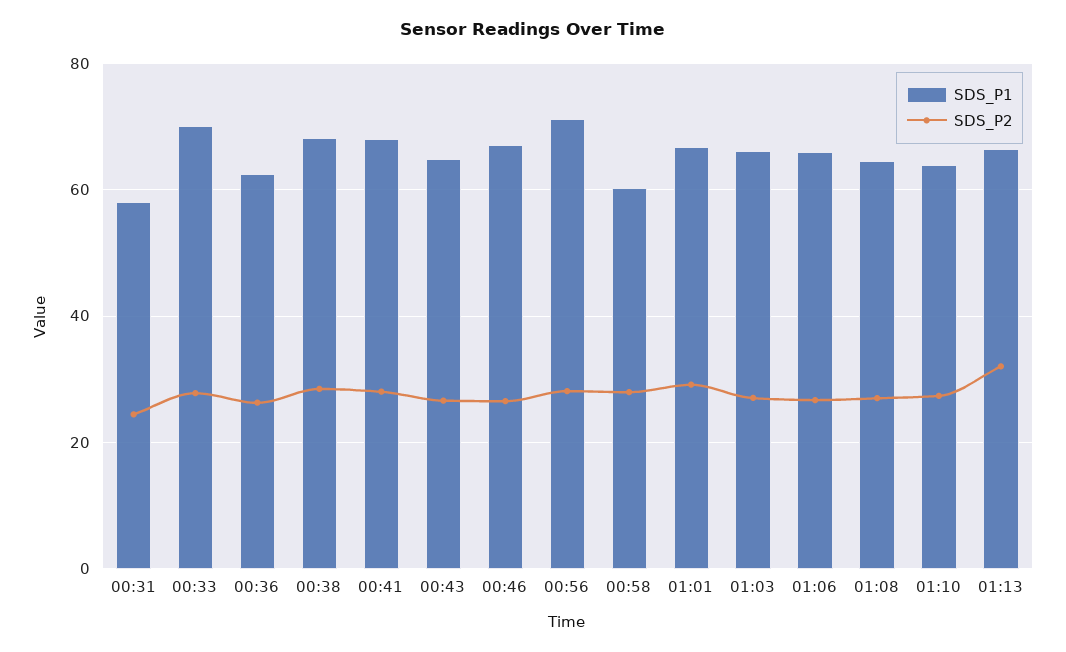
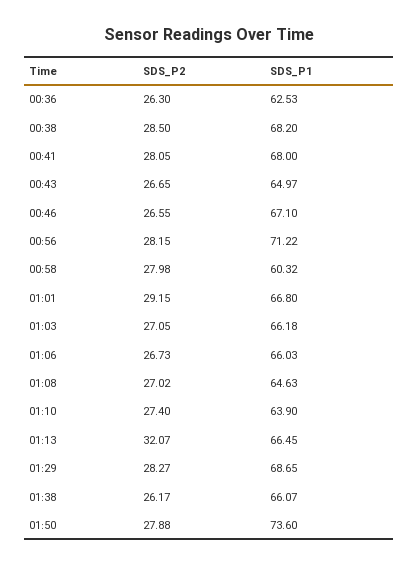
SDS_P1, 00:31: 58 -> none
SDS_P2, 00:31: 24 -> none
SDS_P1, 00:33: 70 -> none
SDS_P2, 00:33: 28 -> none
SDS_P2, 01:29: none -> 28.27
SDS_P1, 01:29: none -> 68.65
SDS_P2, 01:38: none -> 26.17
SDS_P1, 01:38: none -> 66.07
SDS_P2, 01:50: none -> 27.88
SDS_P1, 01:50: none -> 73.6

